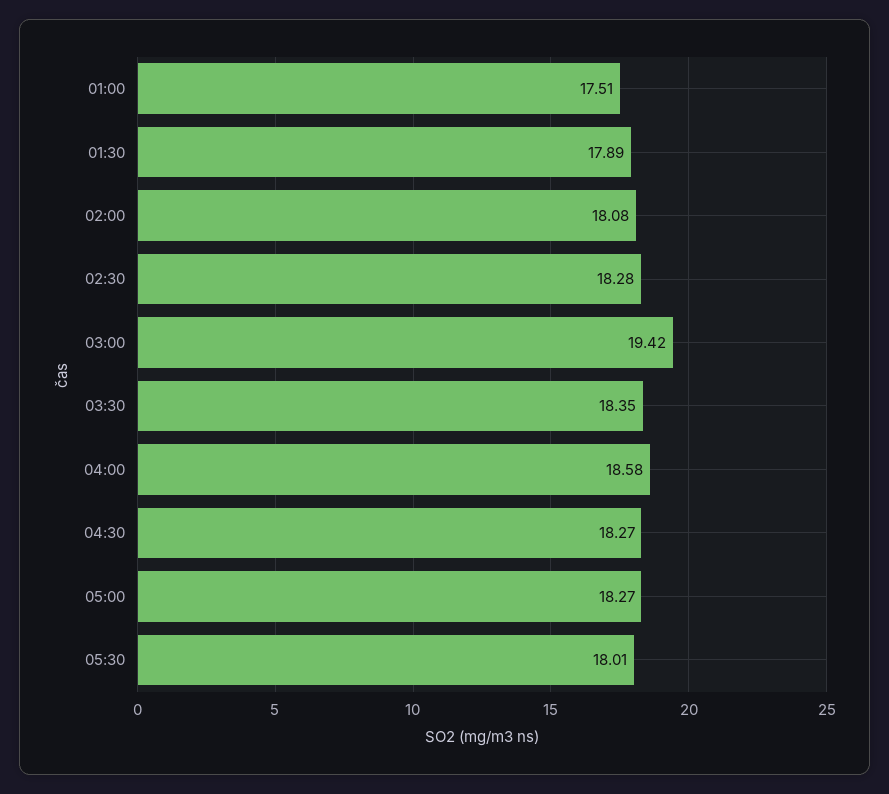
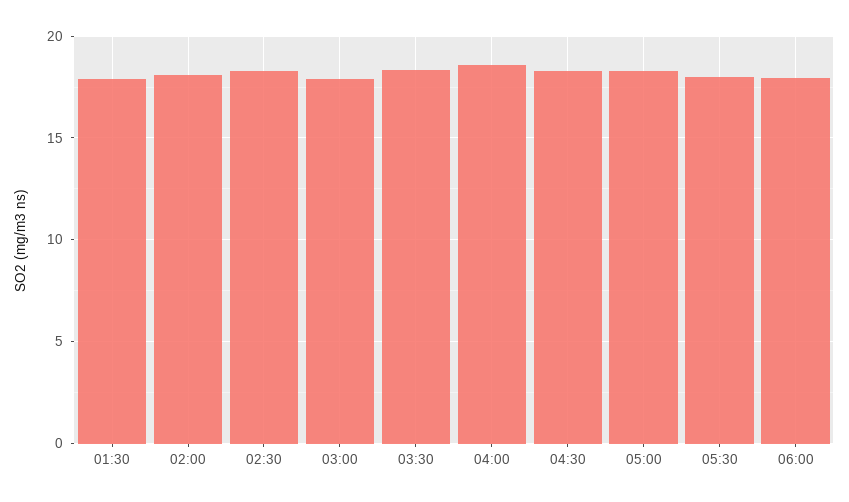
01:00: 17.51 -> none
03:00: 19.42 -> 18
06:00: none -> 18

